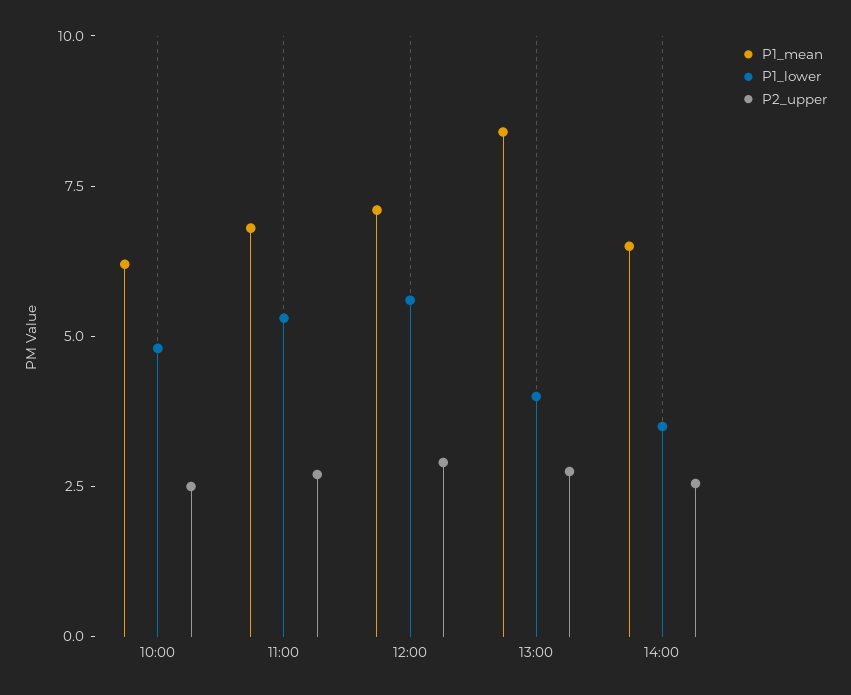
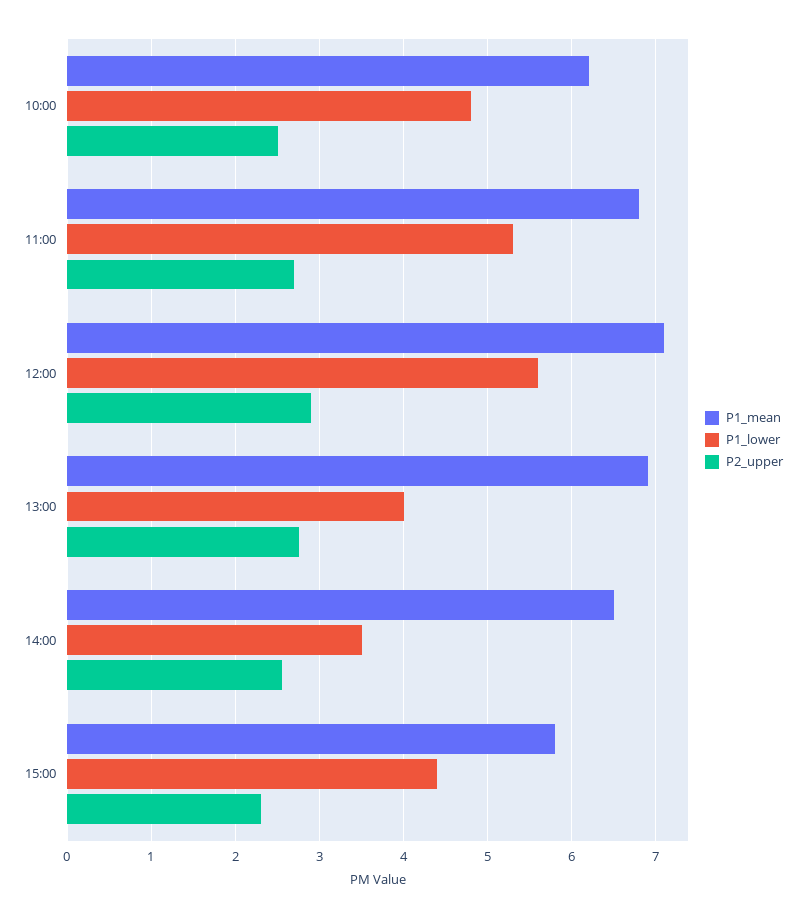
P1_mean, 13:00: 8.5 -> 6.9
P1_mean, 15:00: none -> 5.8
P1_lower, 15:00: none -> 4.4
P2_upper, 15:00: none -> 2.3

